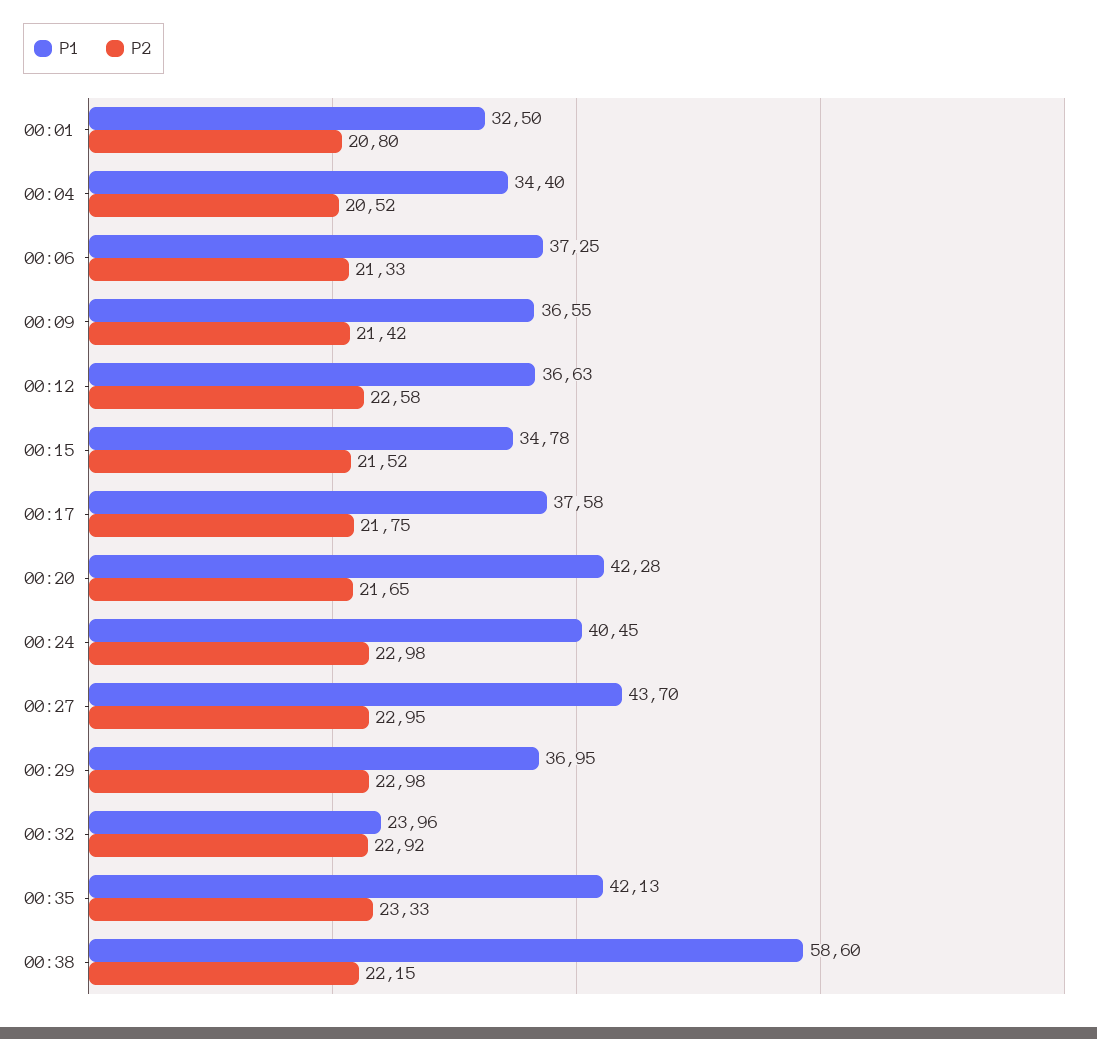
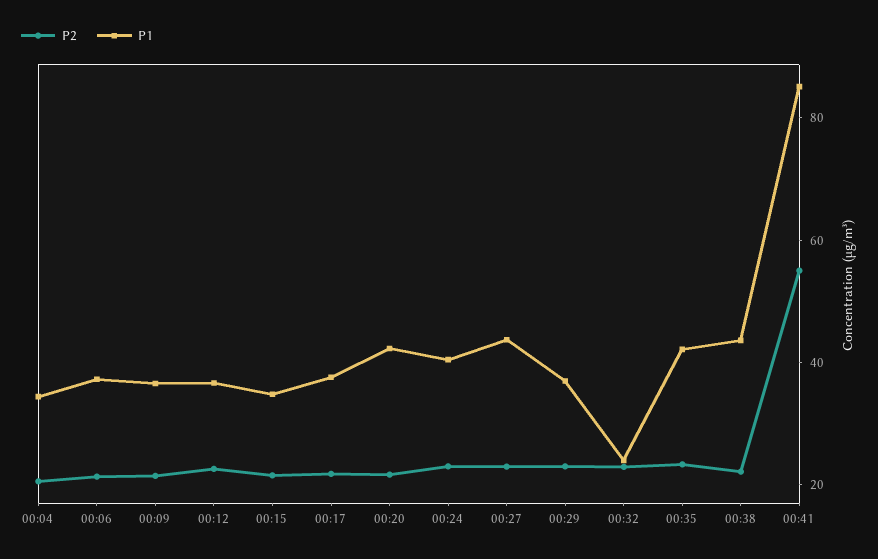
P1, 00:01: 32.5 -> none
P2, 00:01: 20.8 -> none
P1, 00:38: 58.6 -> 45
P2, 00:41: none -> 55
P1, 00:41: none -> 85

